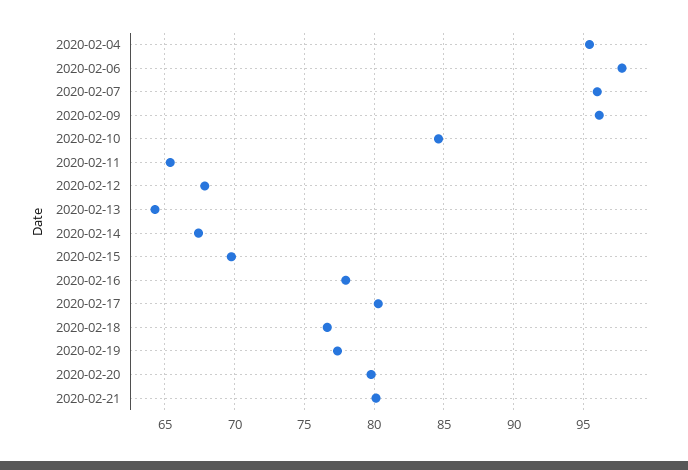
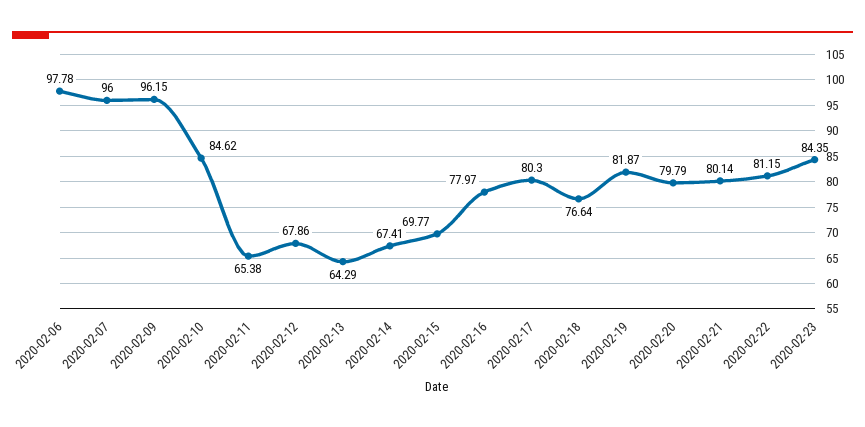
2020-02-04: 95.5 -> none
2020-02-19: 77.5 -> 81.87
2020-02-22: none -> 81.15
2020-02-23: none -> 84.35

